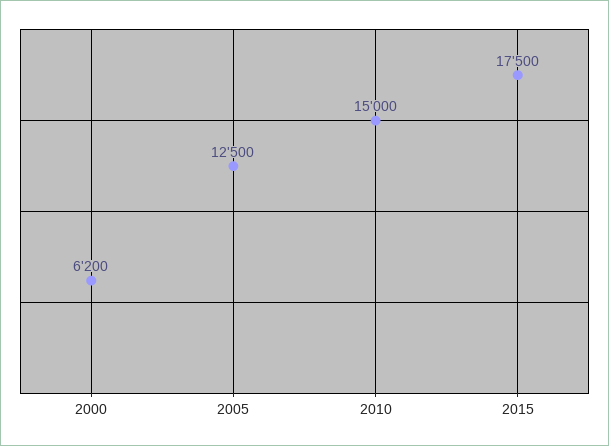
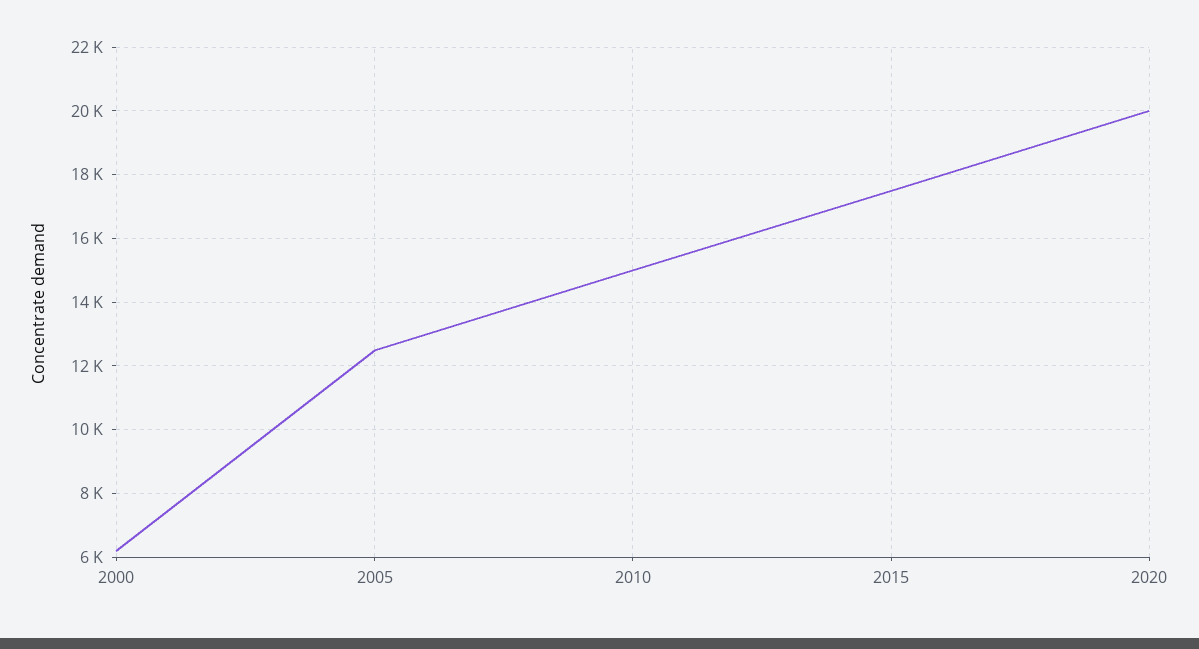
2020: none -> 20000

